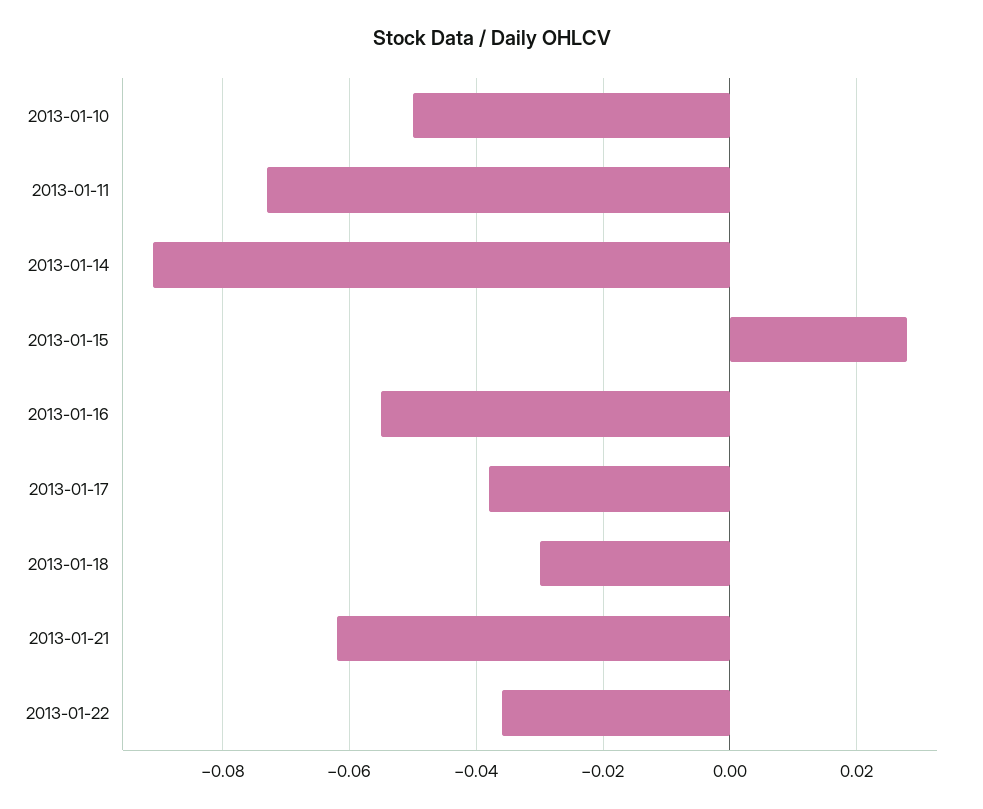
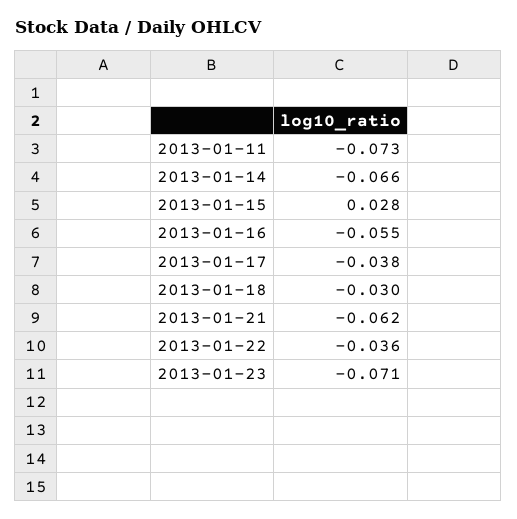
2013-01-10: -0.05 -> none
2013-01-14: -0.09 -> -0.066
2013-01-23: none -> -0.071

